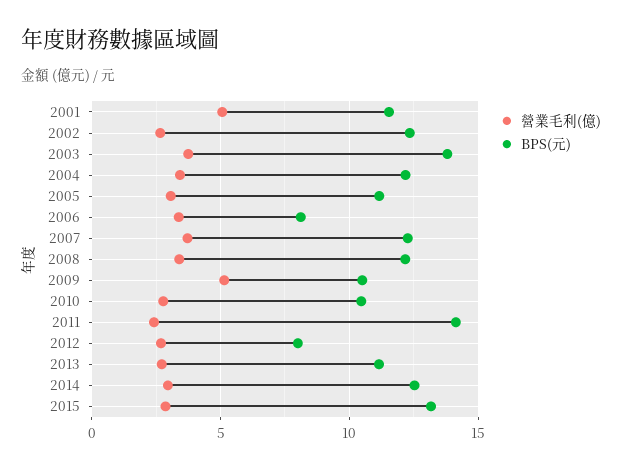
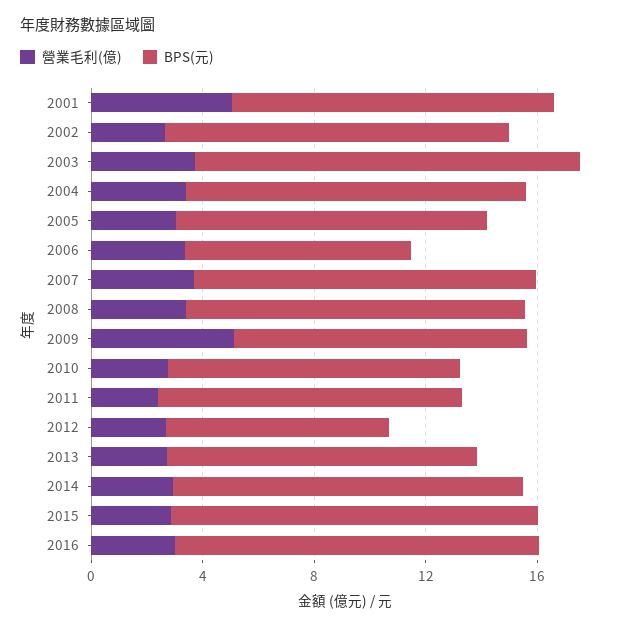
BPS(元), 2011: 14 -> 11
營業毛利(億), 2016: none -> 3
BPS(元), 2016: none -> 13

